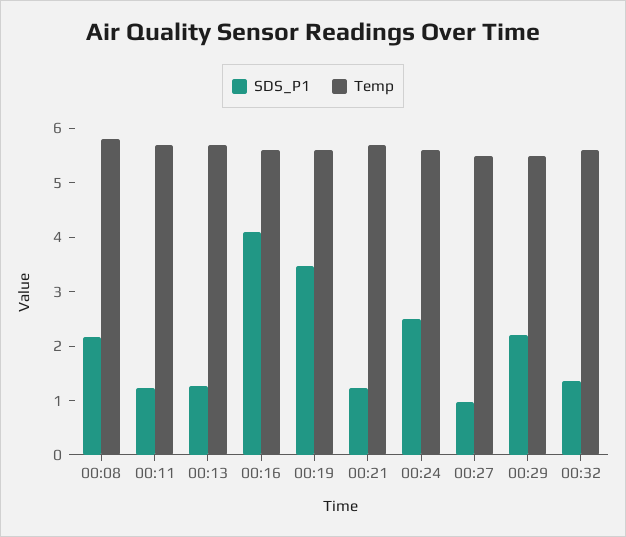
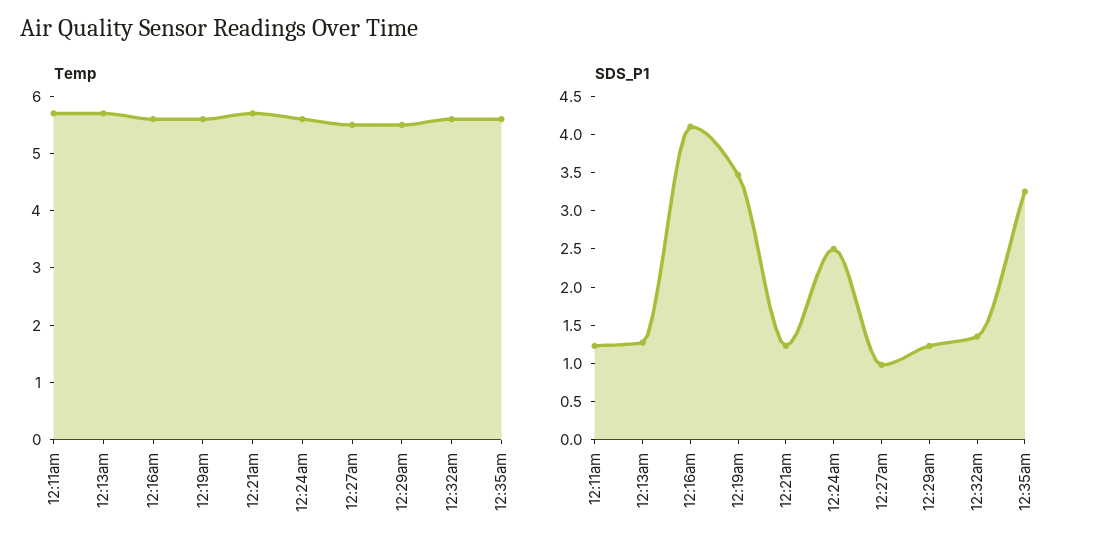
SDS_P1, 00:08: 2.2 -> none
Temp, 00:08: 5.8 -> none
SDS_P1, 00:29: 2.2 -> 1.25
Temp, 12:35am: none -> 5.5
SDS_P1, 12:35am: none -> 3.25

